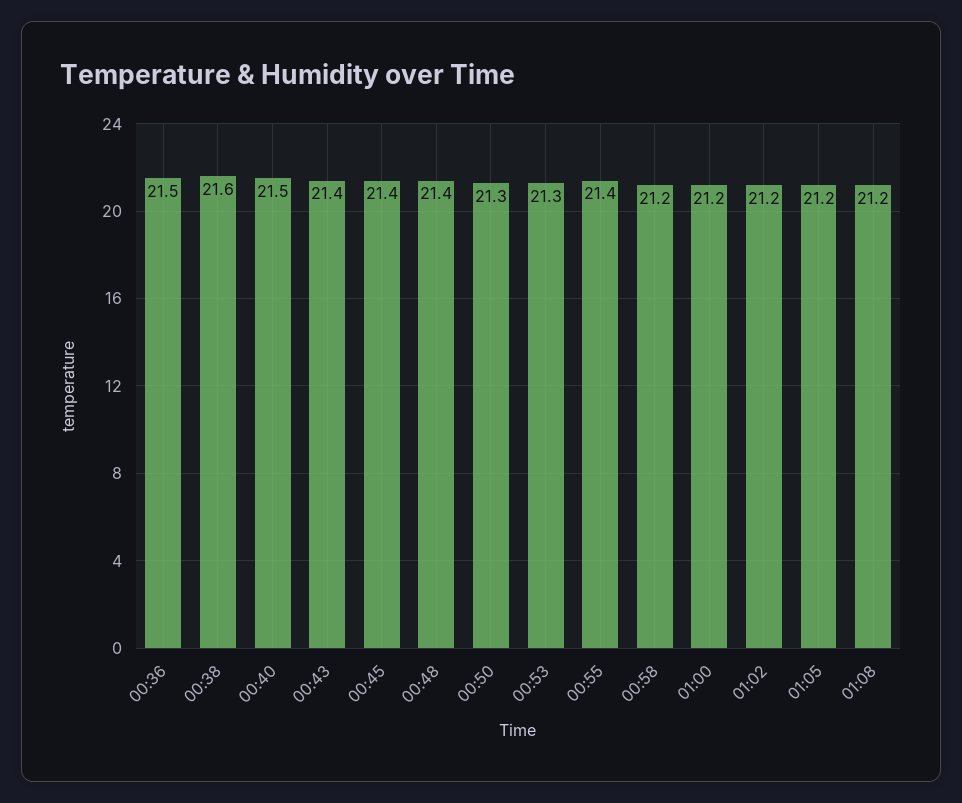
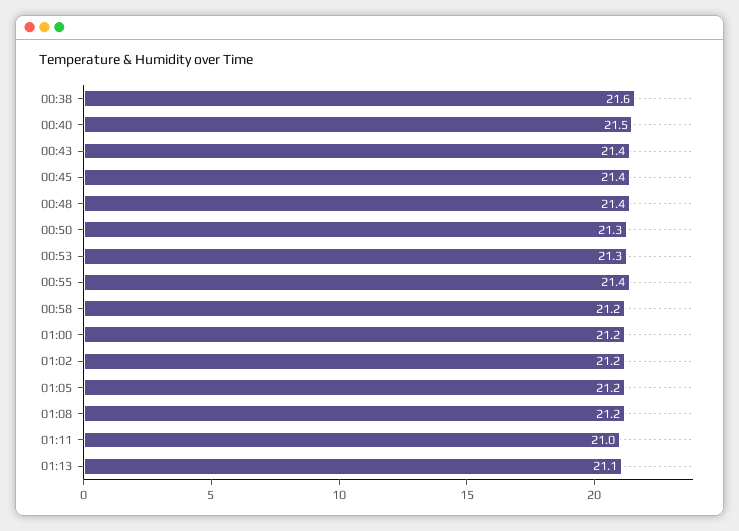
00:36: 21.5 -> none
01:11: none -> 21
01:13: none -> 21.1

